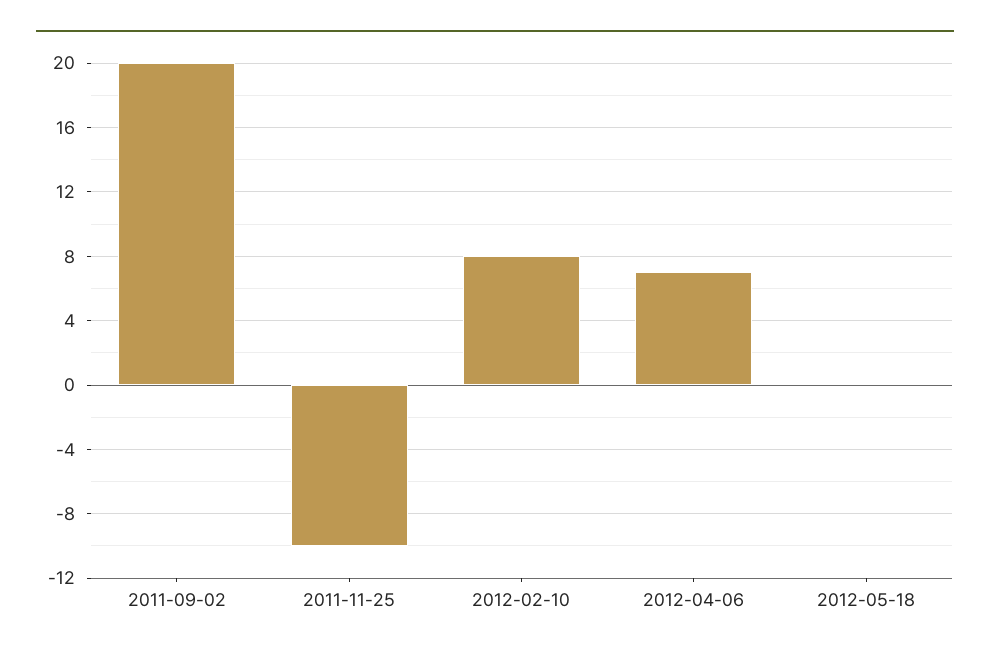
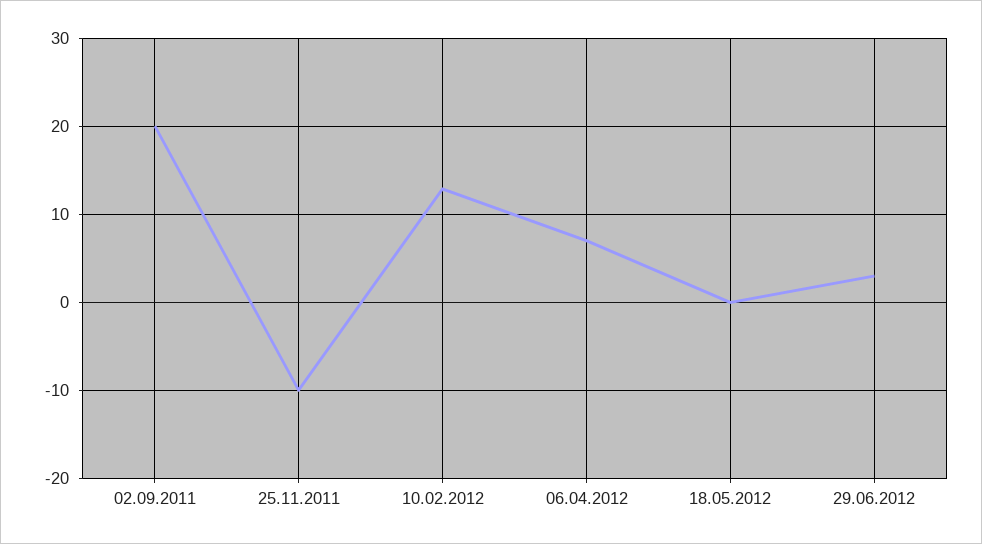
2012-02-10: 8 -> 13
29.06.2012: none -> 3

